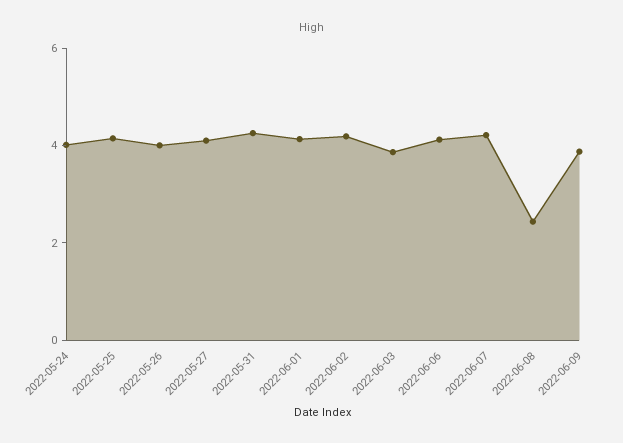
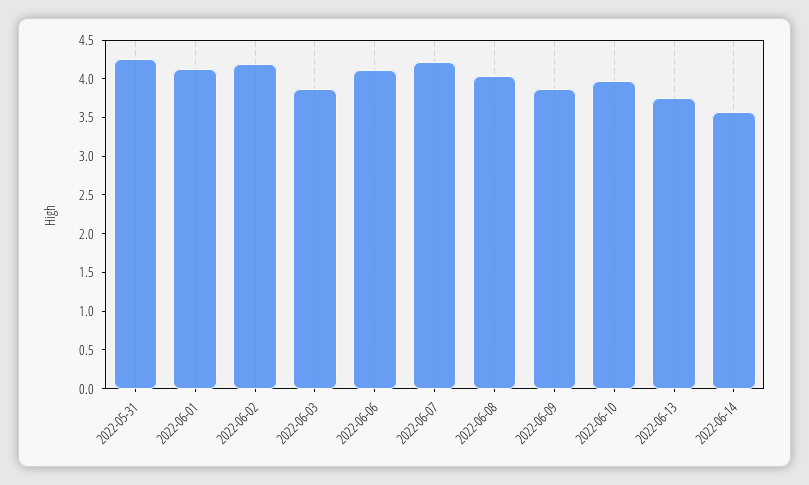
2022-05-24: 4 -> none
2022-05-25: 4 -> none
2022-05-26: 4 -> none
2022-05-27: 4 -> none
2022-06-08: 2.5 -> 4
2022-06-10: none -> 4
2022-06-13: none -> 3.75
2022-06-14: none -> 3.5

